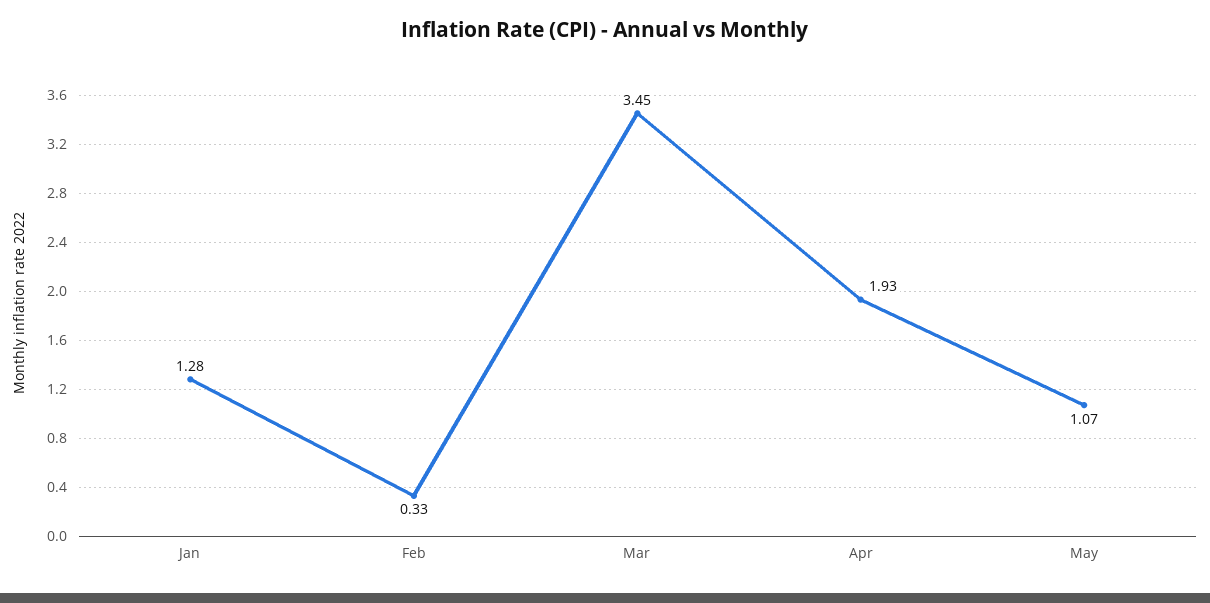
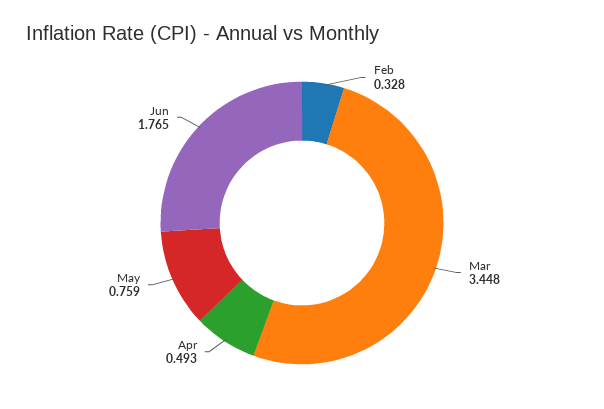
Jan: 1.28 -> none
Apr: 1.93 -> 0.493
May: 1.07 -> 0.759
Jun: none -> 1.765

